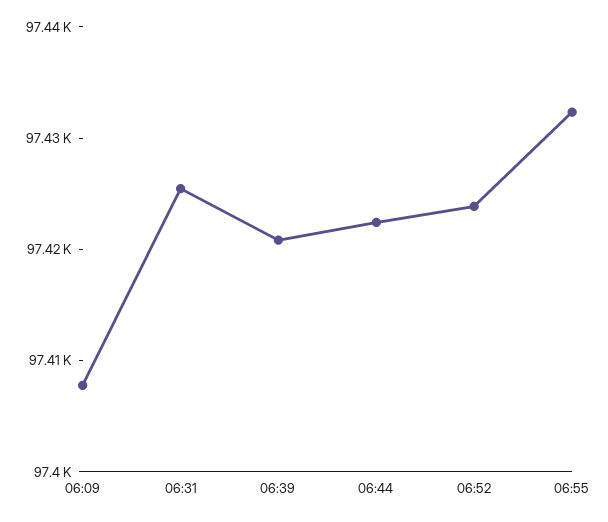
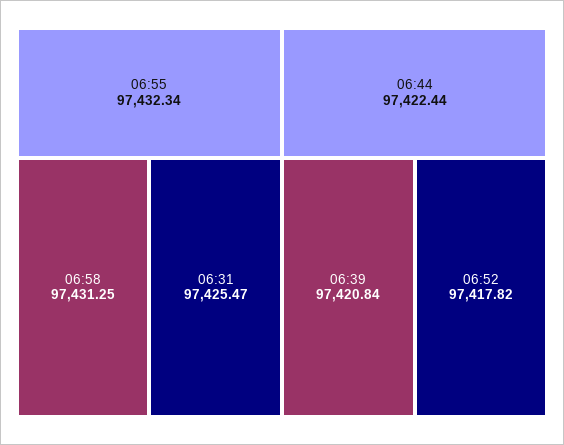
06:09: 97408 -> none
06:52: 97424 -> 97417.82
06:58: none -> 97431.25

